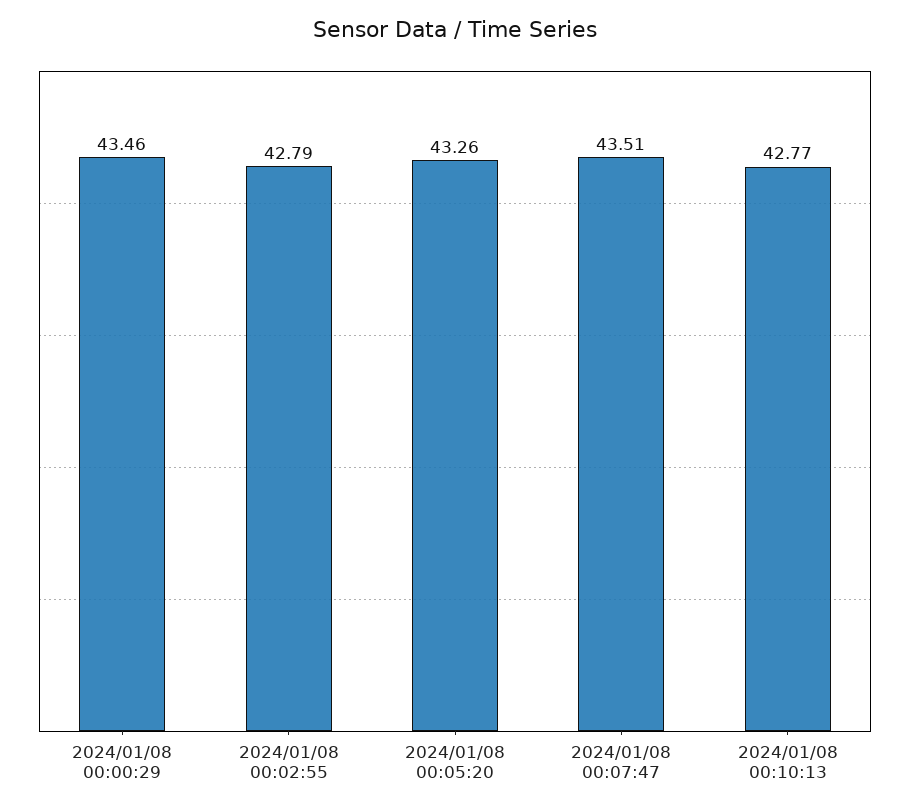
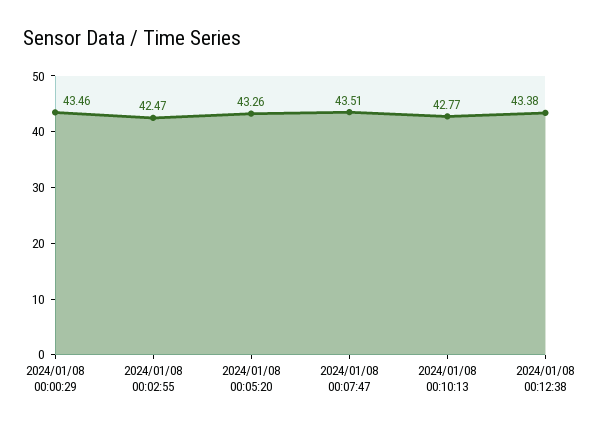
2024/01/08 00:02:55: 42.79 -> 42.47
2024/01/08 00:12:38: none -> 43.38

